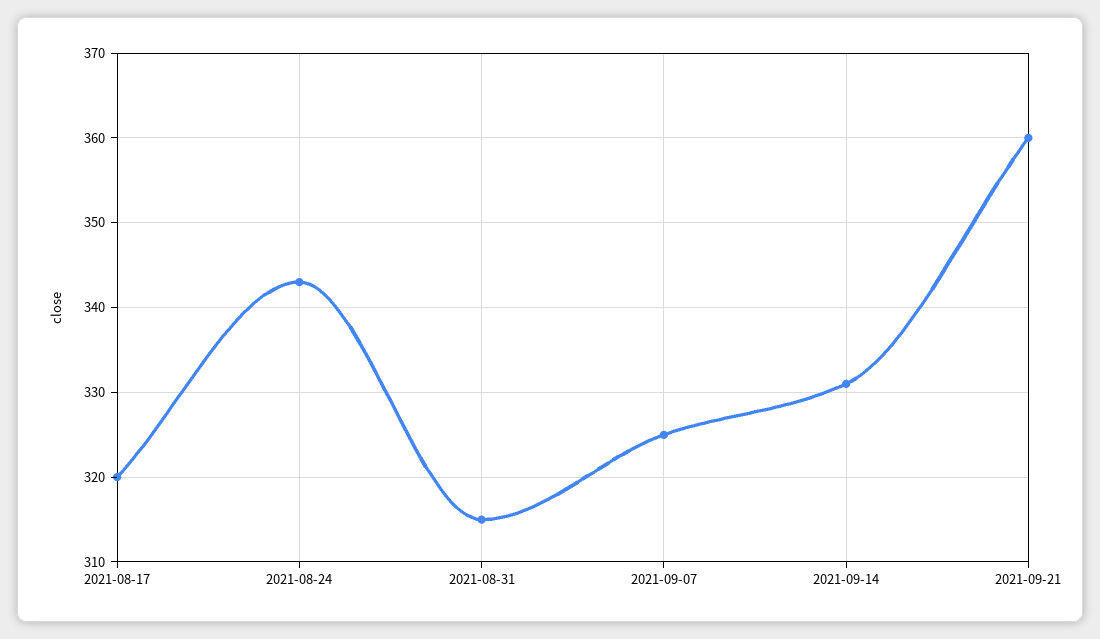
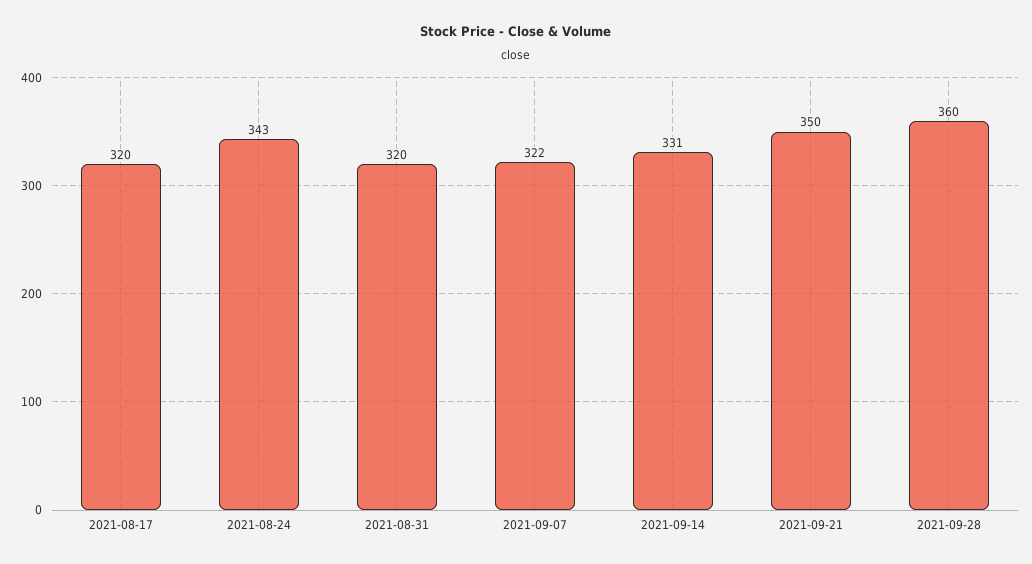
2021-08-31: 315 -> 320
2021-09-07: 325 -> 322
2021-09-21: 360 -> 350
2021-09-28: none -> 360

